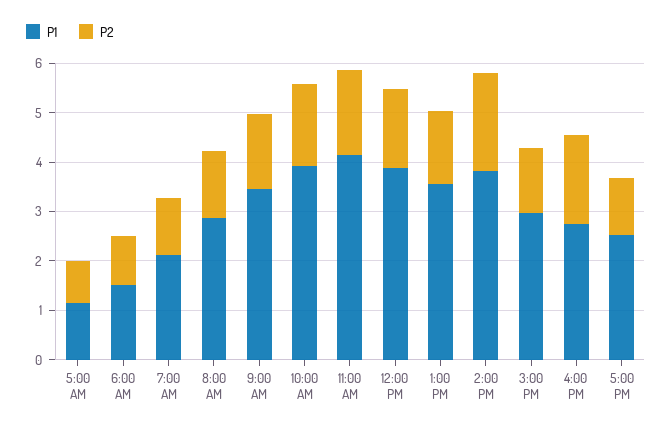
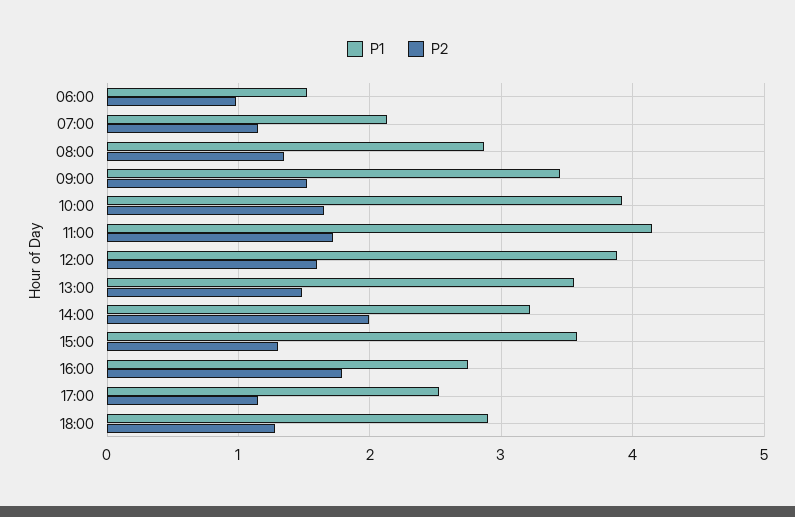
P1, 5:00 AM: 1.2 -> none
P2, 5:00 AM: 0.8 -> none
P1, 2:00 PM: 3.8 -> 3.2
P1, 3:00 PM: 3 -> 3.6
P1, 18:00: none -> 2.9
P2, 18:00: none -> 1.3

